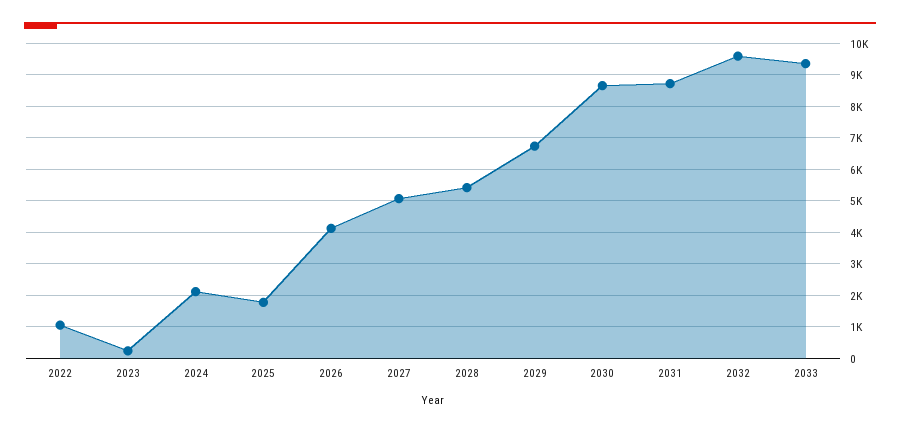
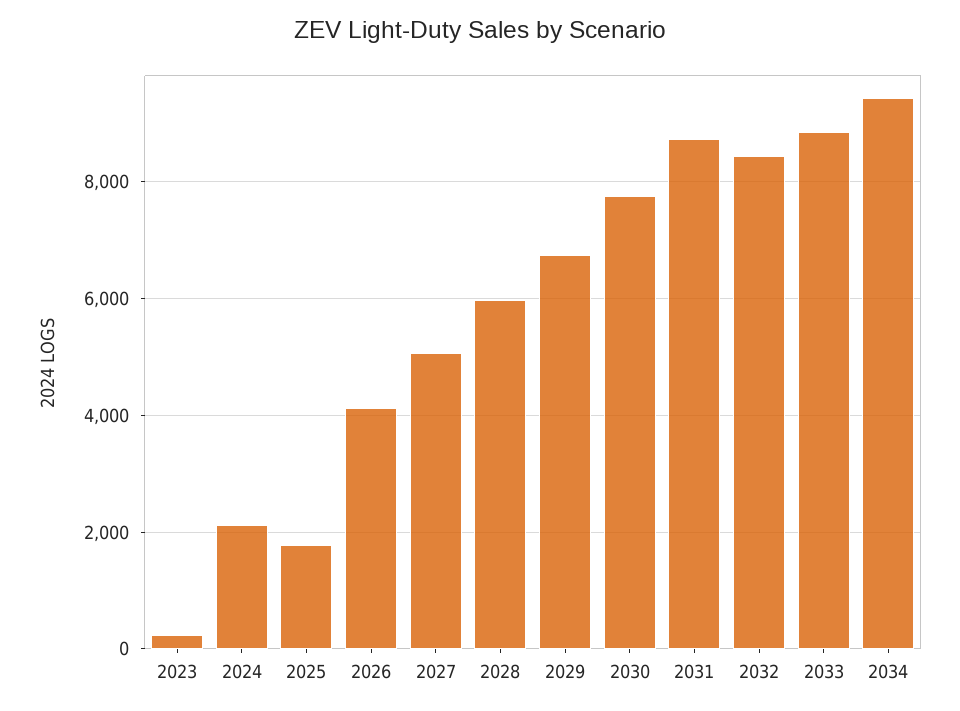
2022: 1000 -> none
2028: 5400 -> 6000
2030: 8600 -> 7800
2032: 9600 -> 8400
2033: 9400 -> 8800
2034: none -> 9400

